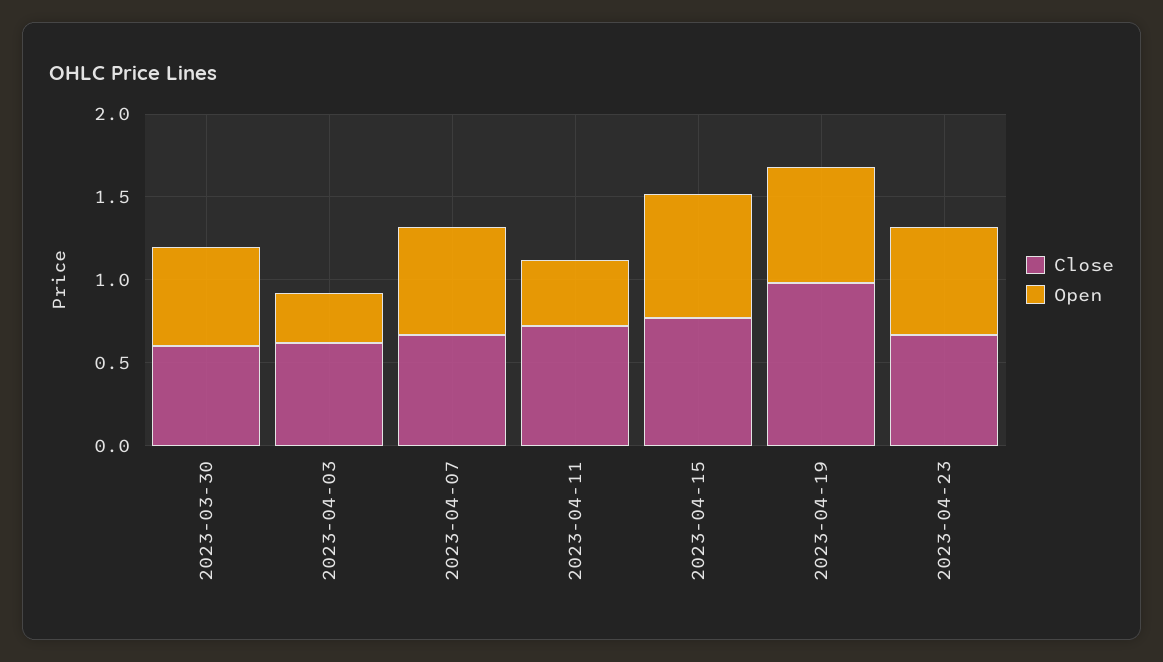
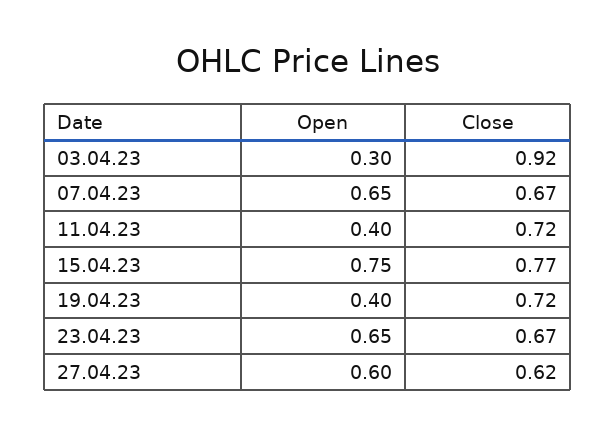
Close, 2023-03-30: 0.6 -> none
Open, 2023-03-30: 0.6 -> none
Close, 2023-04-03: 0.6 -> 0.92
Close, 2023-04-19: 1 -> 0.72
Open, 2023-04-19: 0.7 -> 0.4
Open, 27.04.23: none -> 0.6
Close, 27.04.23: none -> 0.62

